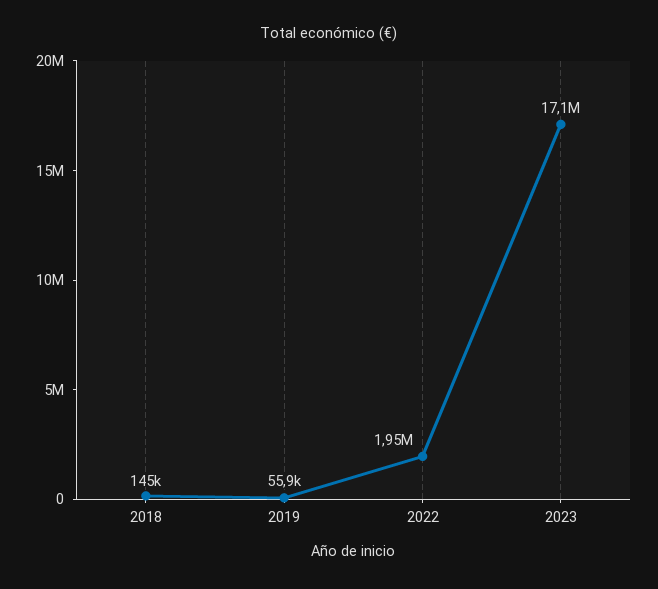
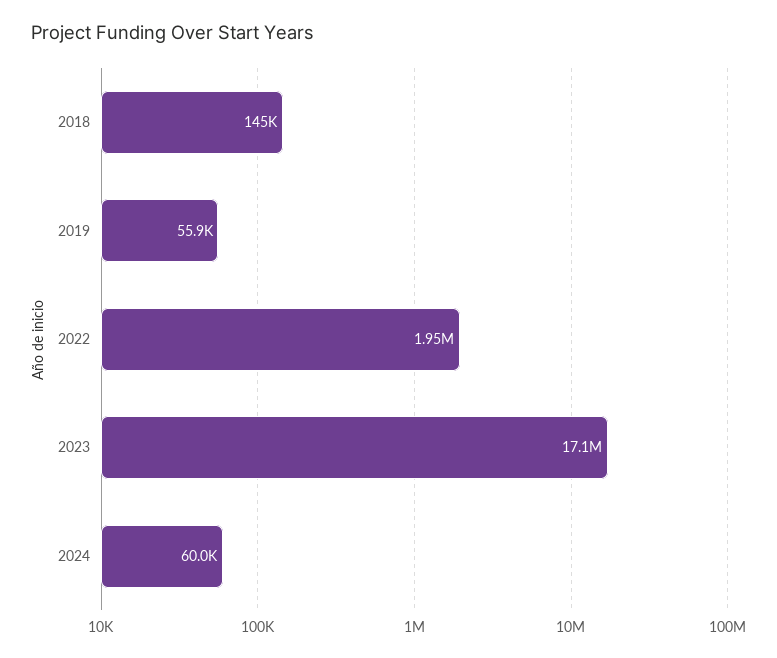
2024: none -> 60000

